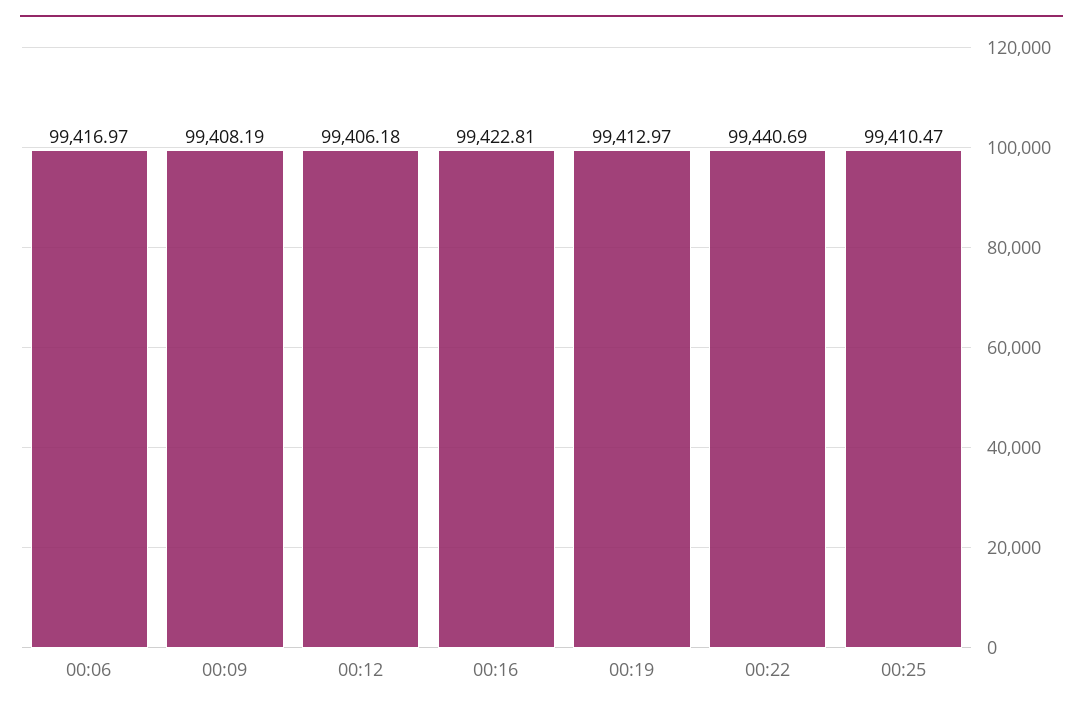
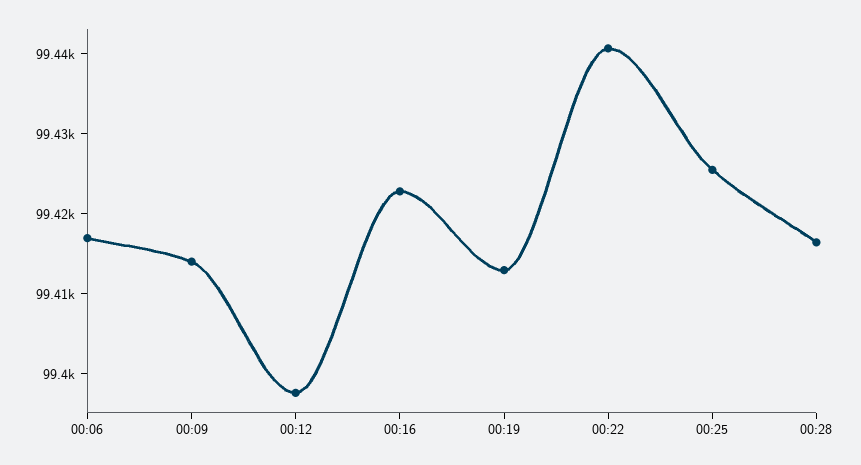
00:09: 99408.19 -> 99414
00:12: 99406.18 -> 99398
00:25: 99410.47 -> 99426
00:28: none -> 99416

